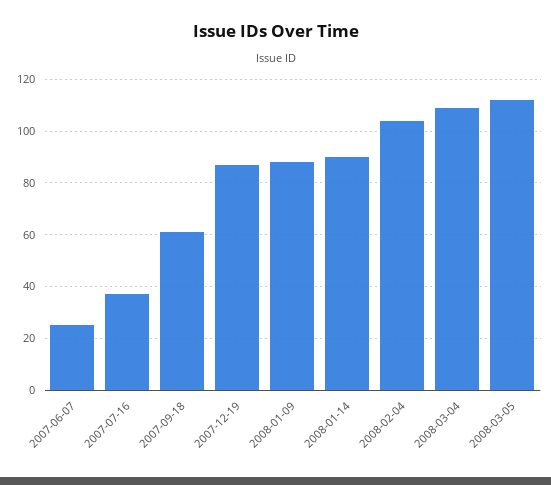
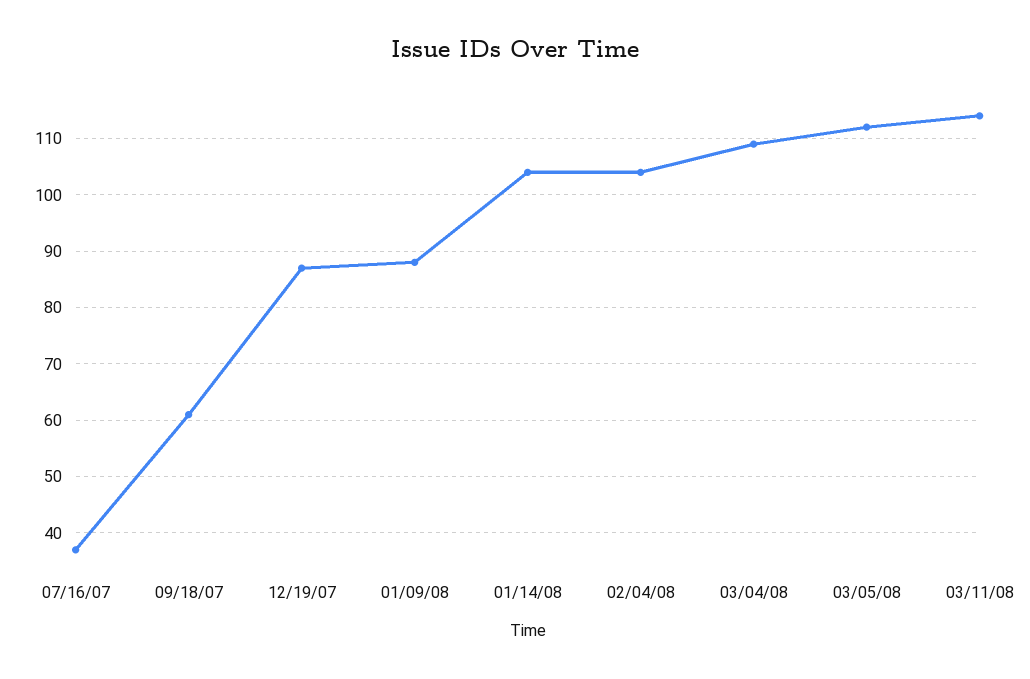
2007-06-07: 25 -> none
2008-01-14: 90 -> 105
03/11/08: none -> 115

